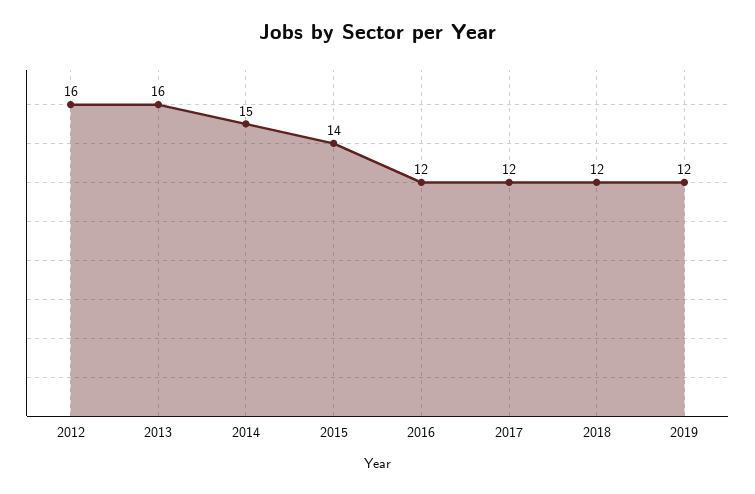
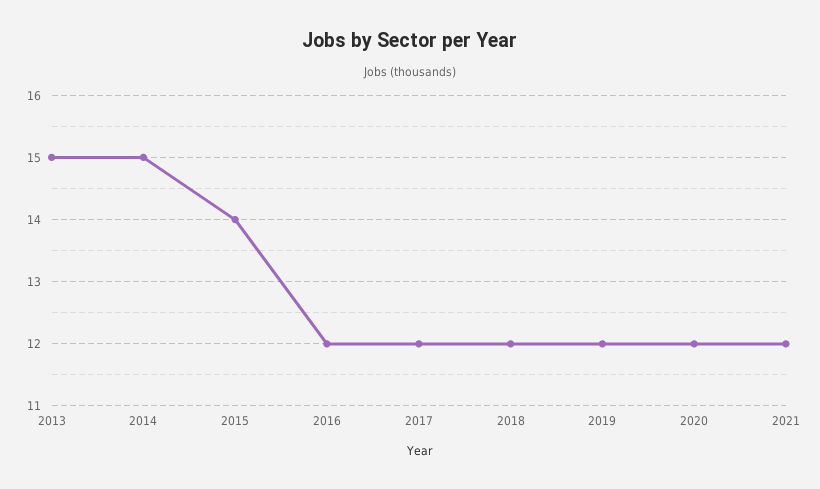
2012: 16 -> none
2013: 16 -> 15
2020: none -> 12
2021: none -> 12

